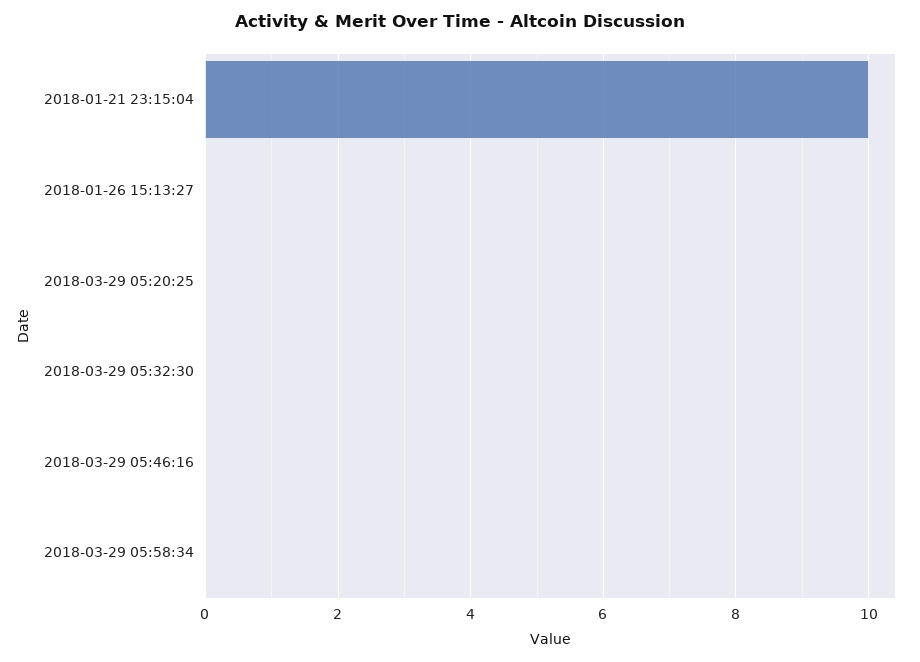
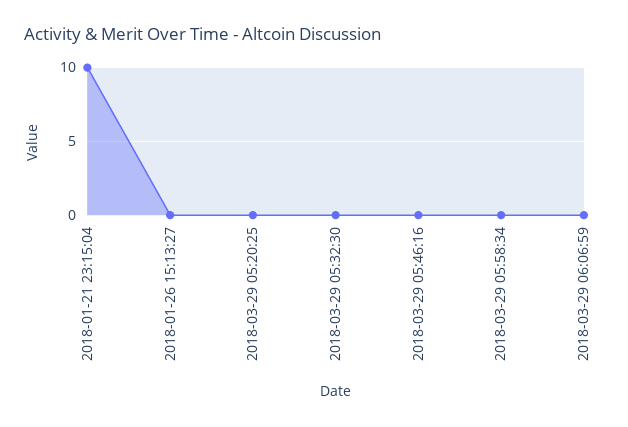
2018-03-29 06:06:59: none -> 0

